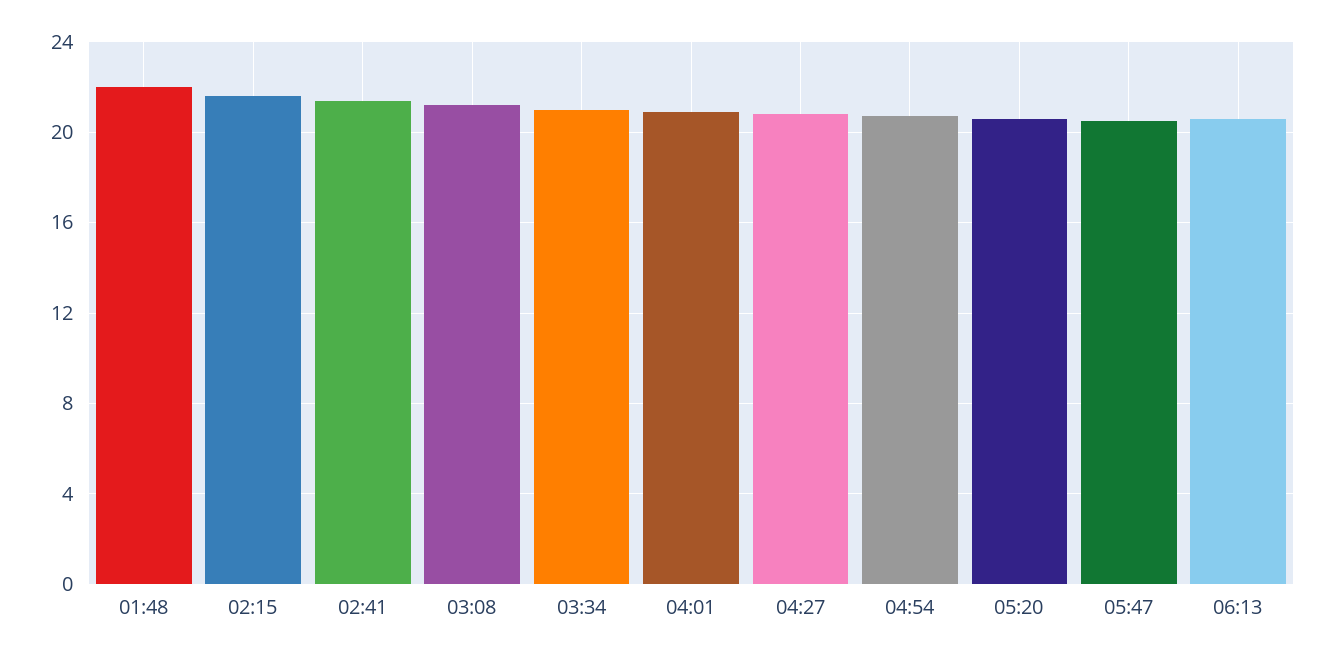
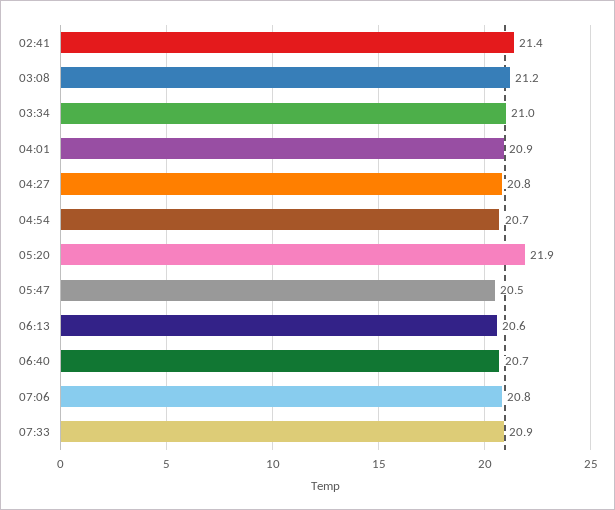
01:48: 22 -> none
02:15: 21.5 -> none
05:20: 20.5 -> 21.9
06:40: none -> 20.7
07:06: none -> 20.8
07:33: none -> 20.9

